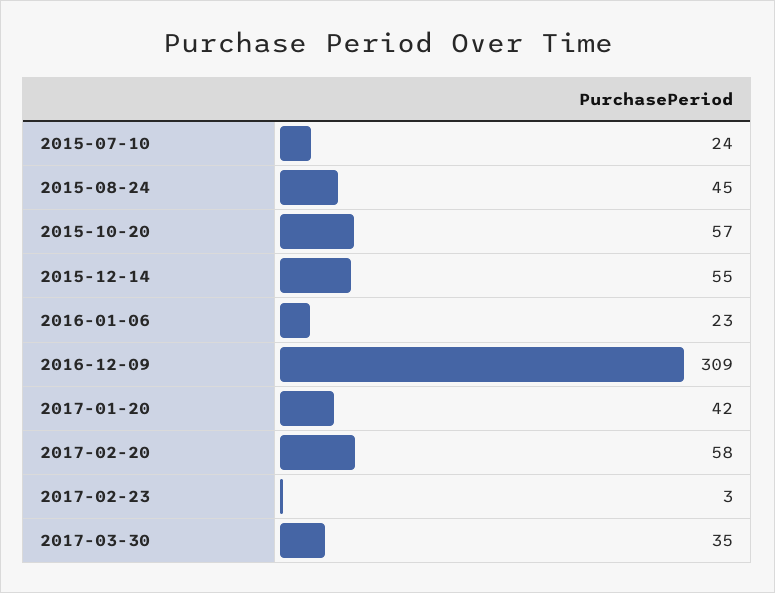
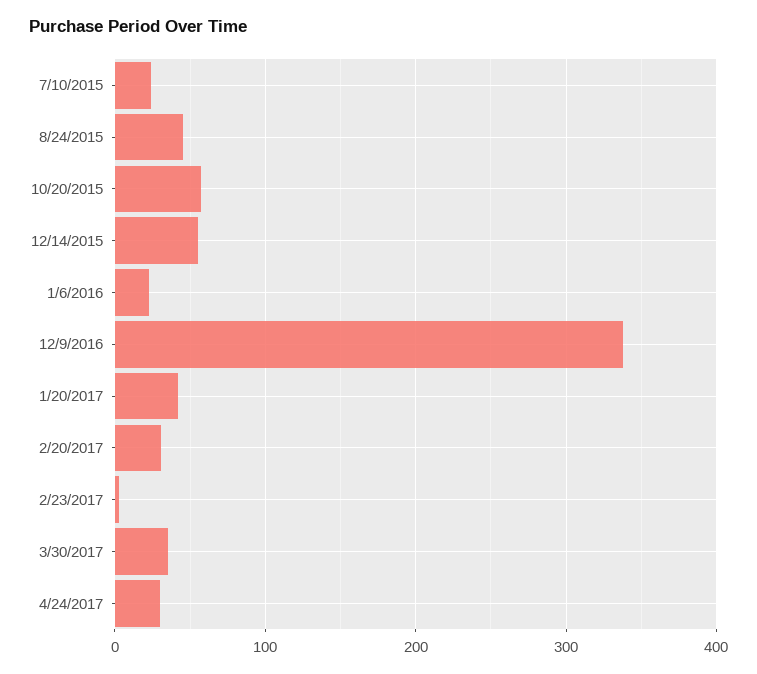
2016-12-09: 309 -> 340
2017-02-20: 58 -> 30
4/24/2017: none -> 30

